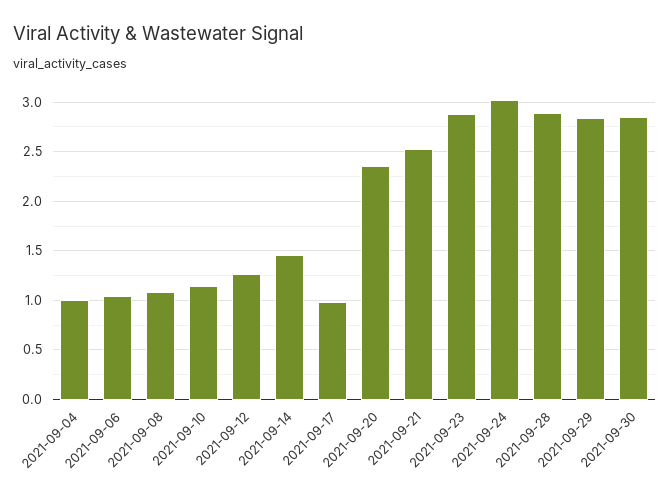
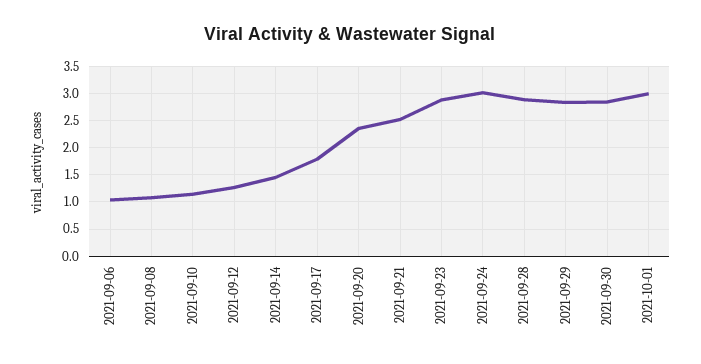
2021-09-04: 1 -> none
2021-09-17: 1 -> 1.75
2021-10-01: none -> 3

